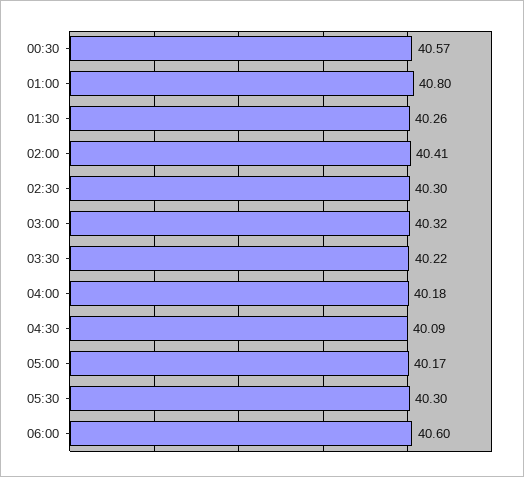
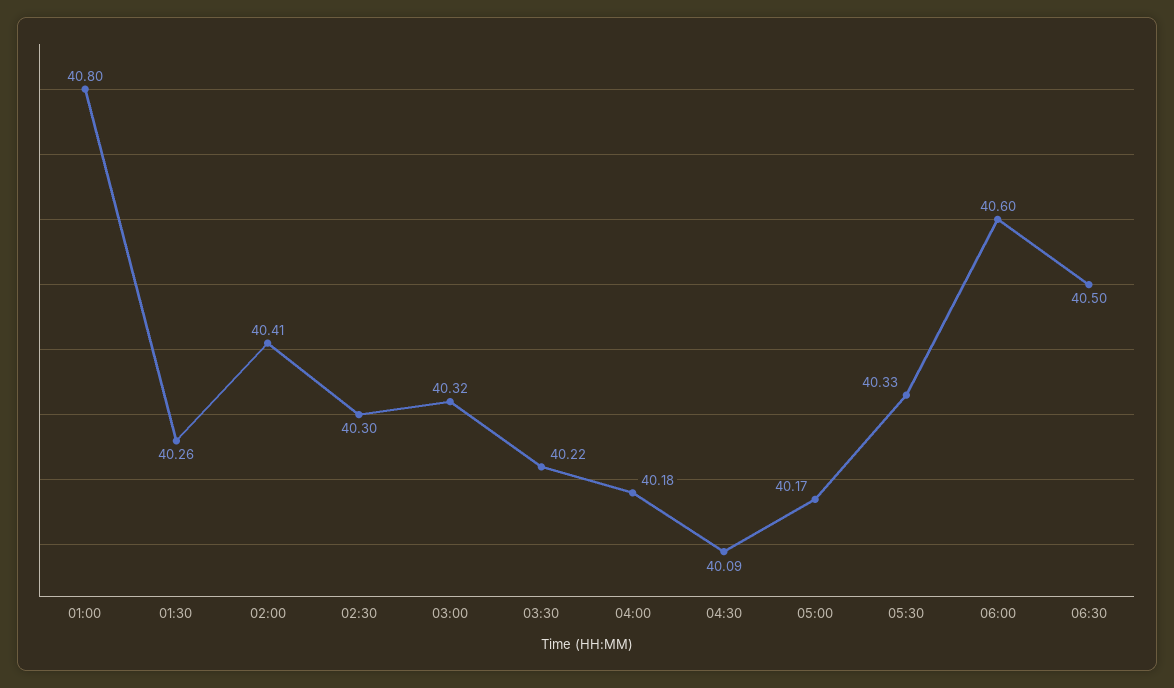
00:30: 40.57 -> none
05:30: 40.3 -> 40.33
06:30: none -> 40.5

